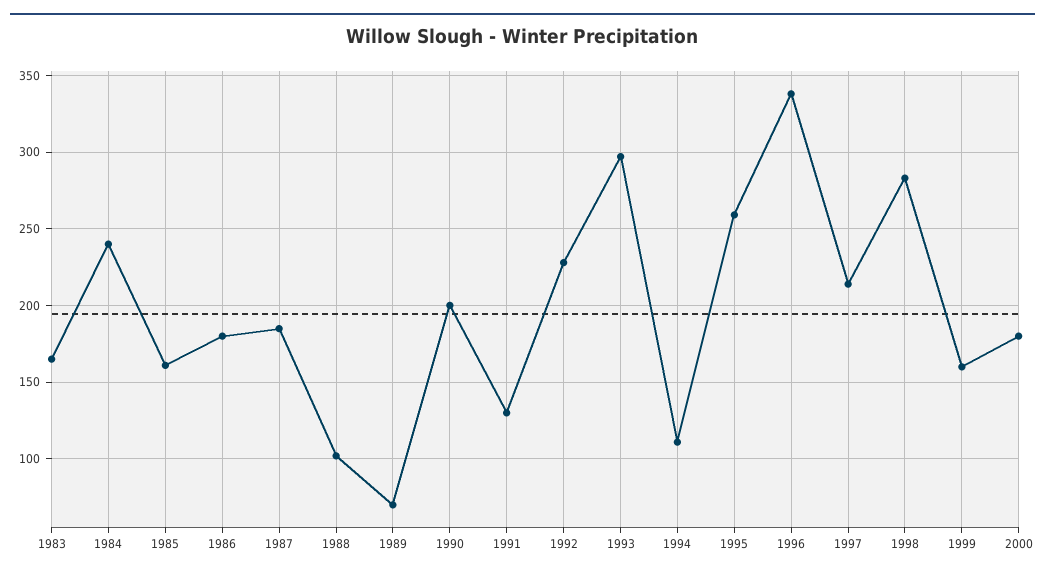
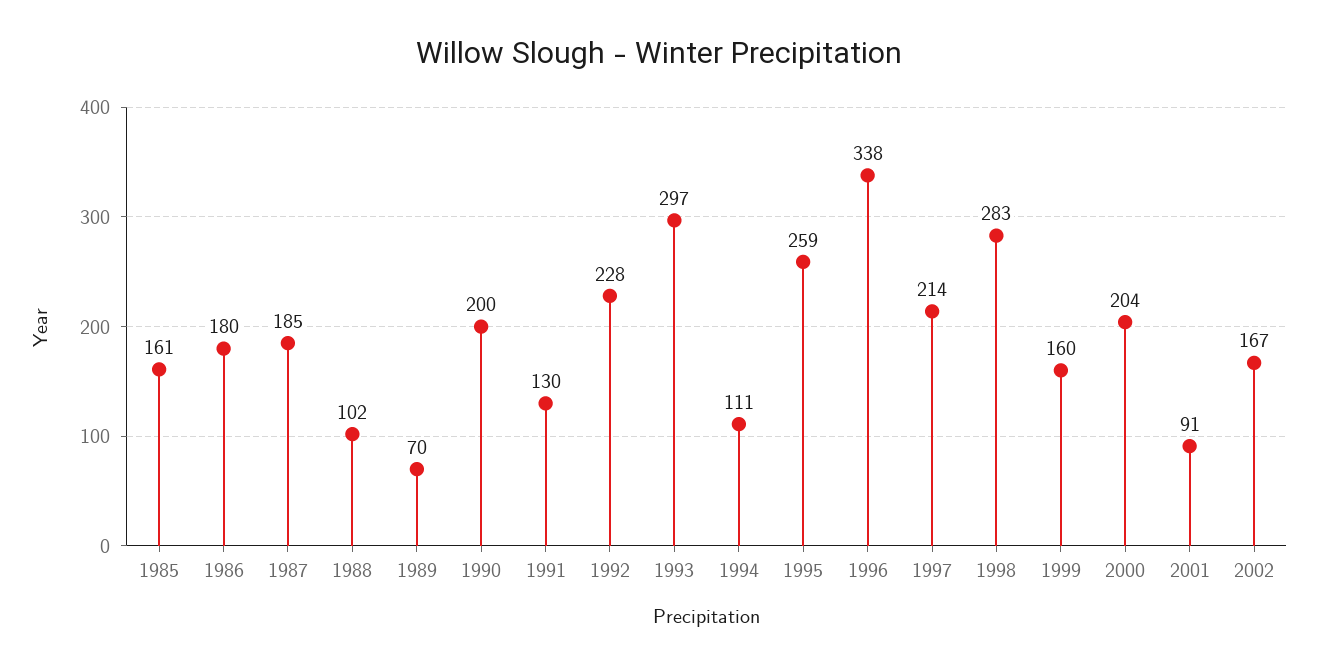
1983: 165 -> none
1984: 240 -> none
2000: 180 -> 204
2001: none -> 91
2002: none -> 167

